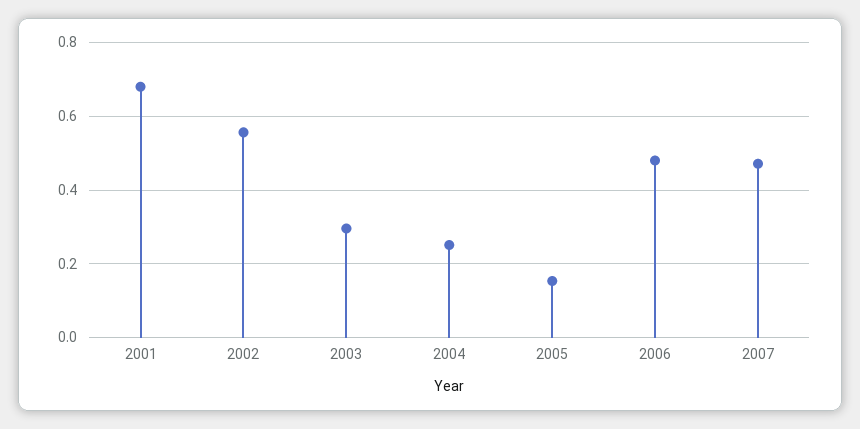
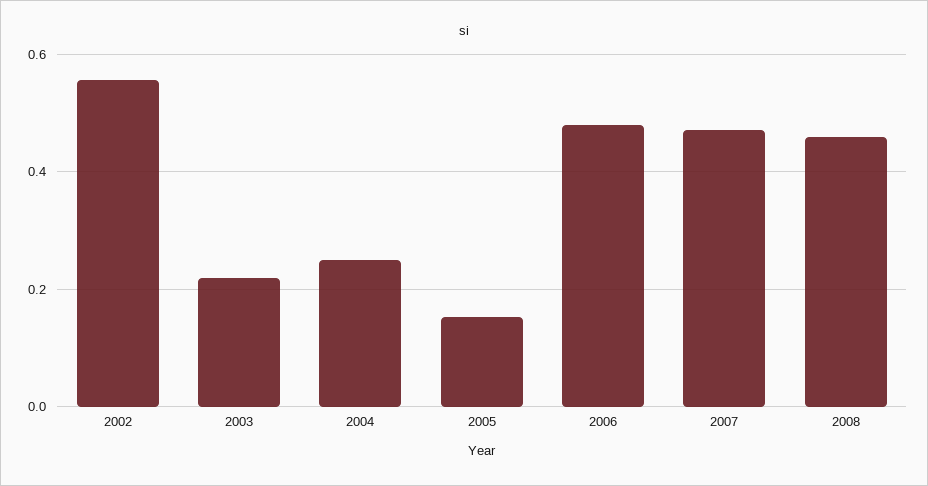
2001: 0.68 -> none
2003: 0.3 -> 0.22
2008: none -> 0.46

